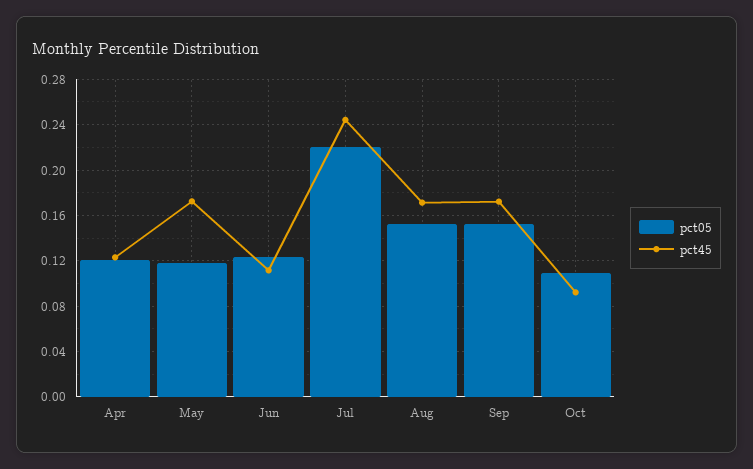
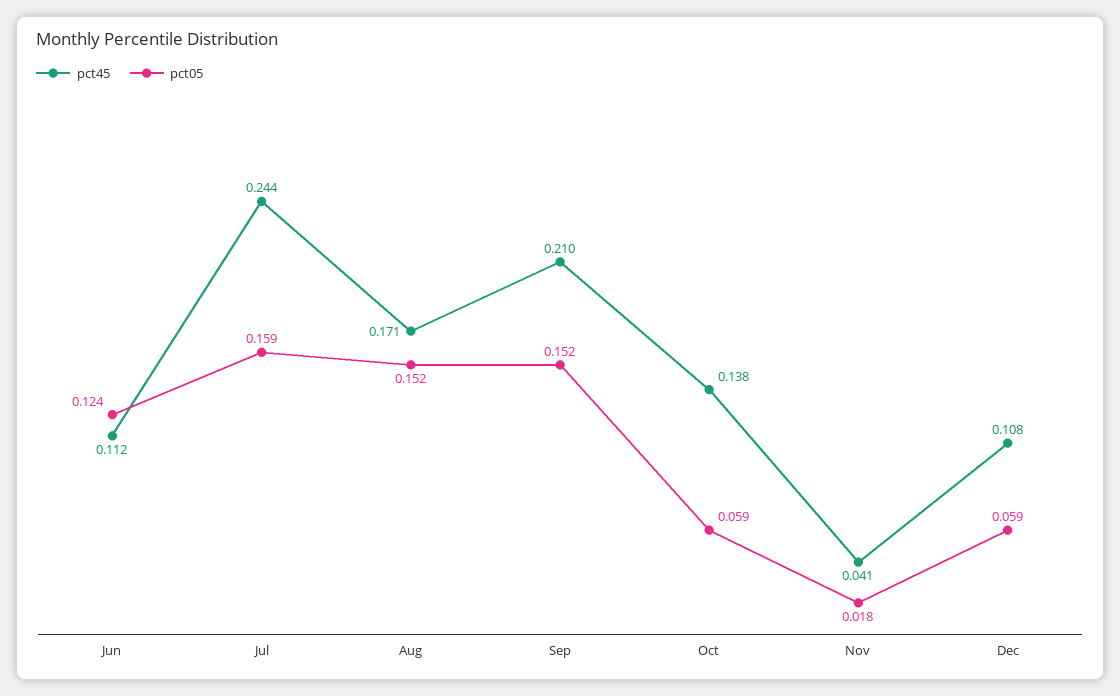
pct05, Apr: 0.12 -> none
pct45, Apr: 0.12 -> none
pct05, May: 0.12 -> none
pct45, May: 0.17 -> none
pct05, Jul: 0.22 -> 0.159
pct45, Sep: 0.17 -> 0.21
pct05, Oct: 0.11 -> 0.059
pct45, Oct: 0.09 -> 0.138
pct45, Nov: none -> 0.041
pct05, Nov: none -> 0.018
pct45, Dec: none -> 0.108
pct05, Dec: none -> 0.059

